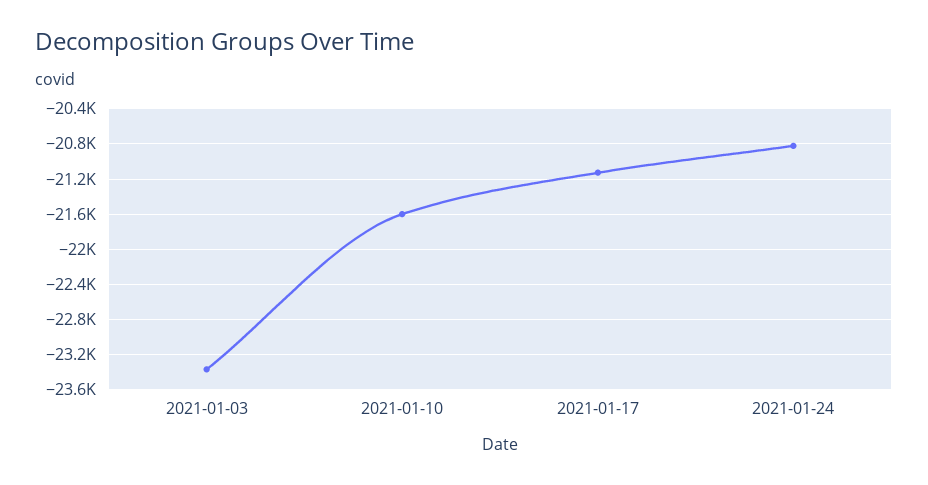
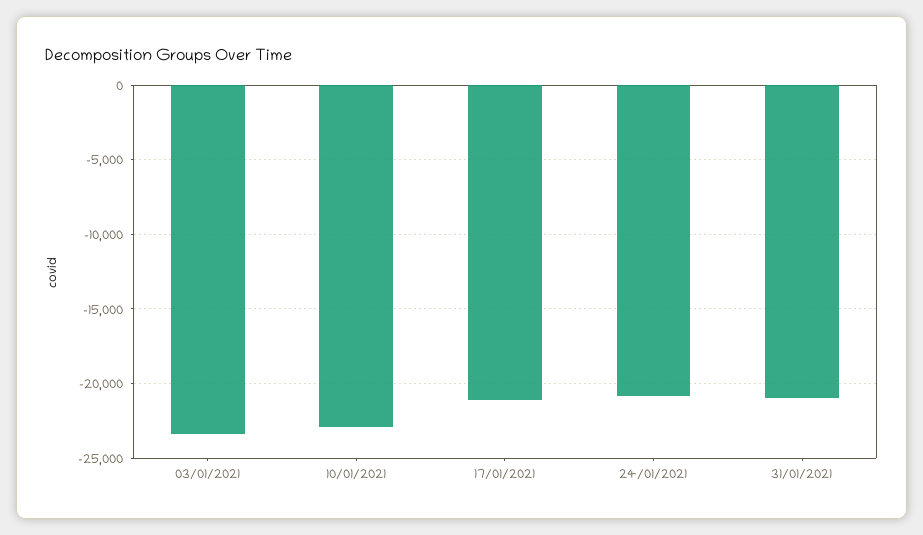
2021-01-10: -21600 -> -23000
31/01/2021: none -> -21000

